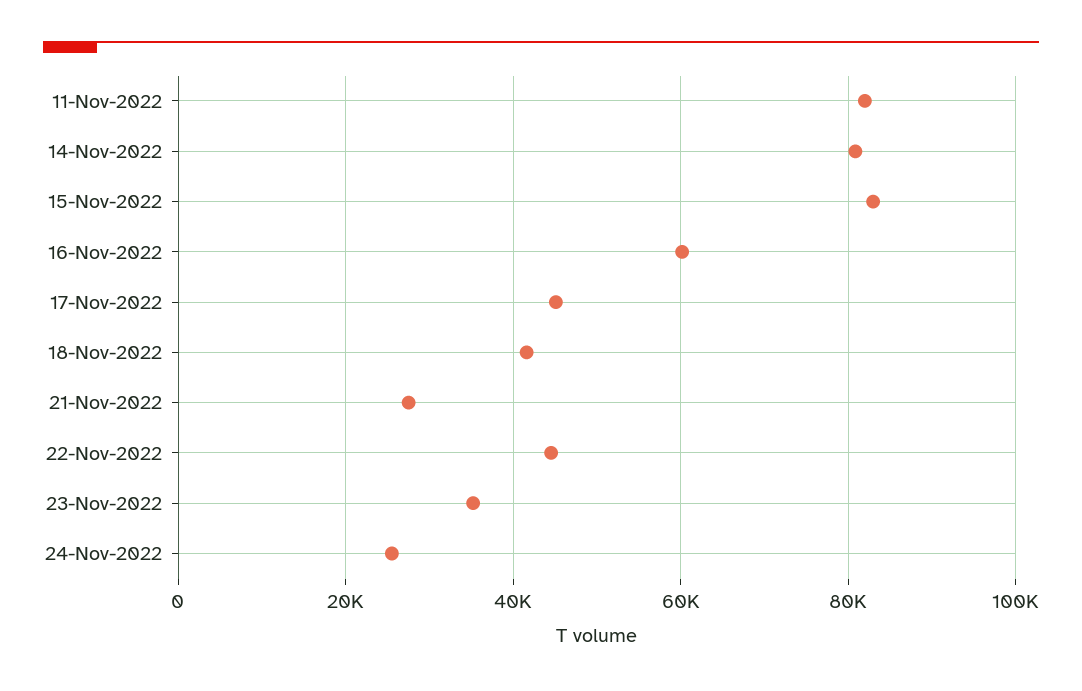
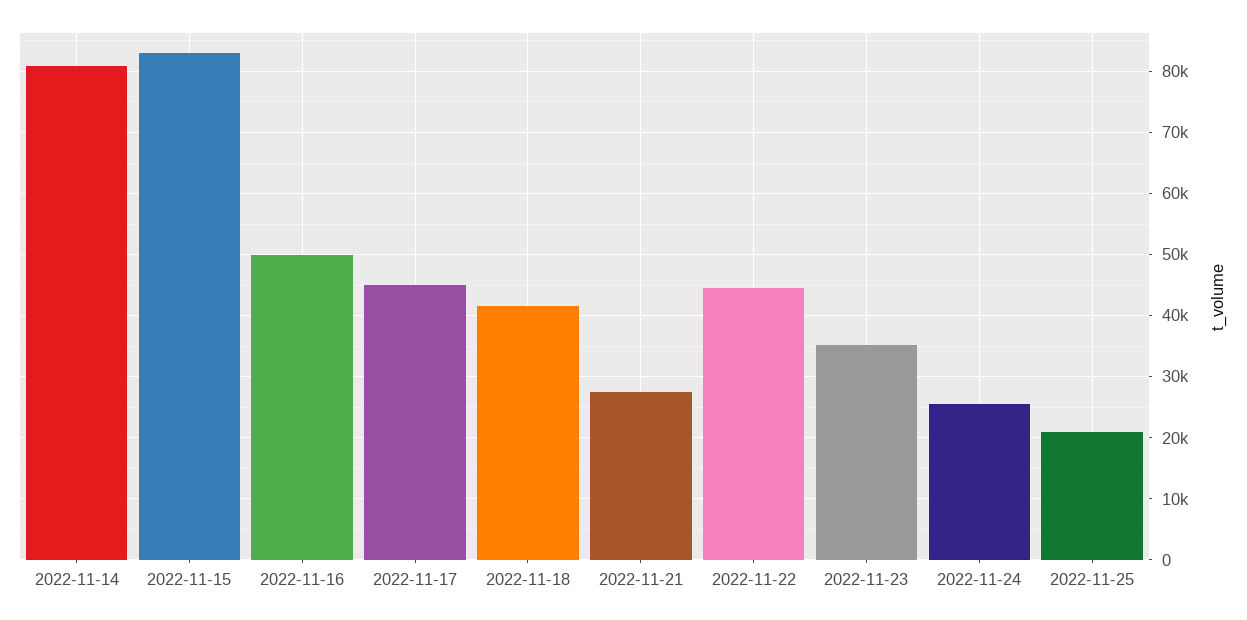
11-Nov-2022: 82000 -> none
16-Nov-2022: 60000 -> 50000
2022-11-25: none -> 21000

